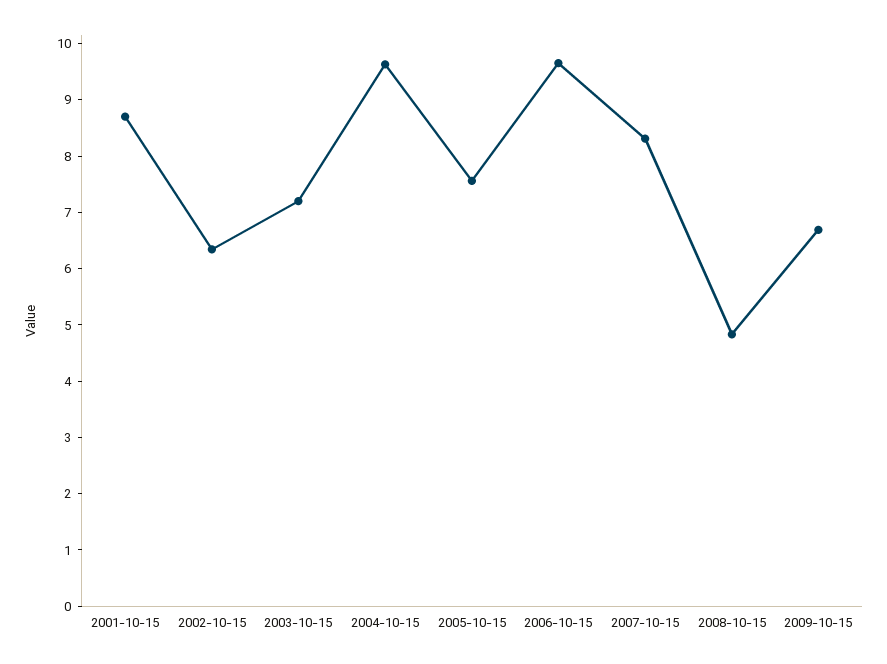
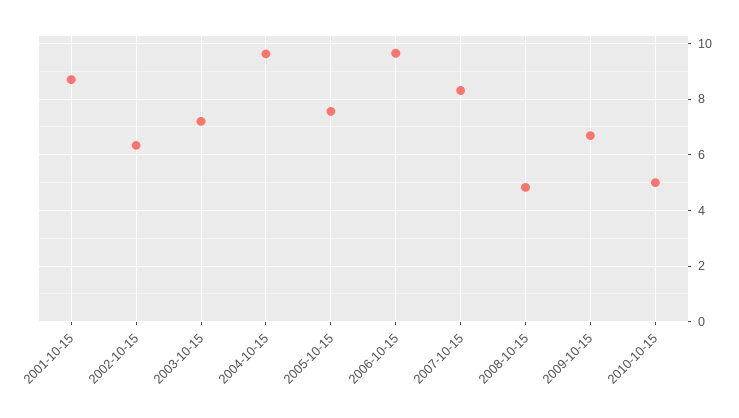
2010-10-15: none -> 5

